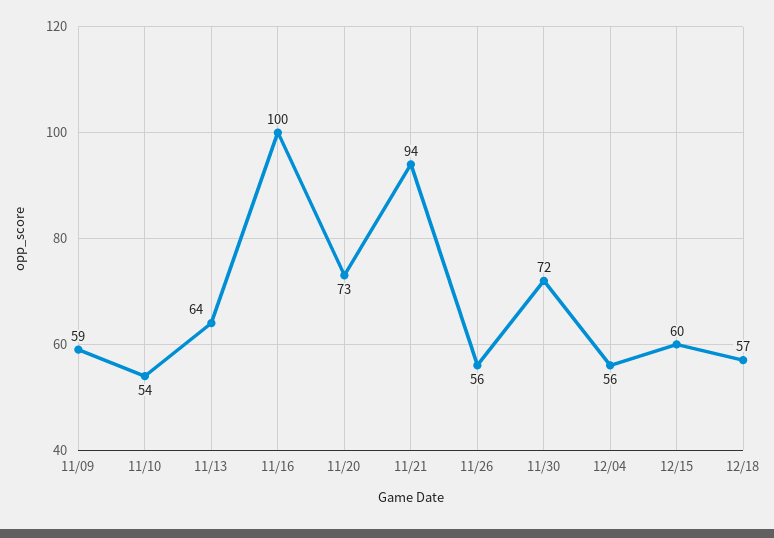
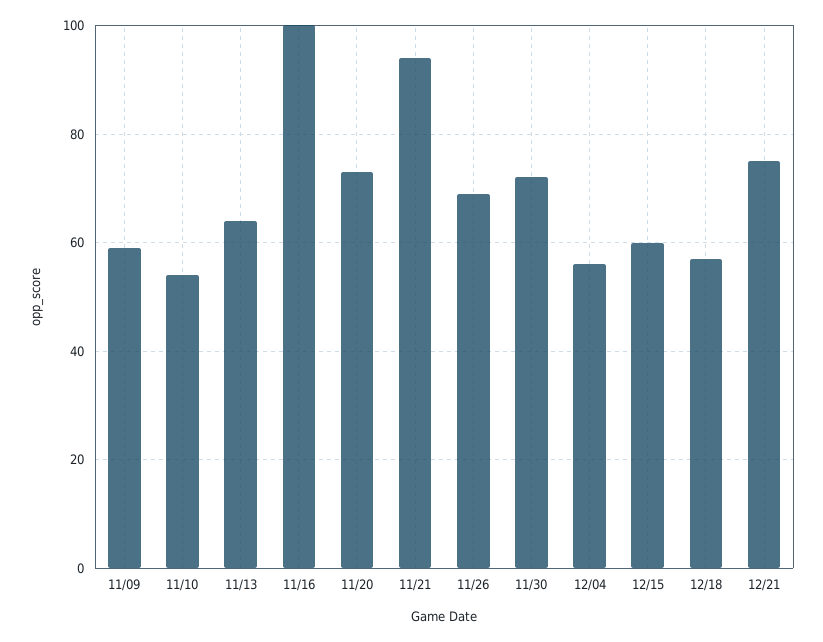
11/26: 56 -> 70
12/21: none -> 75

